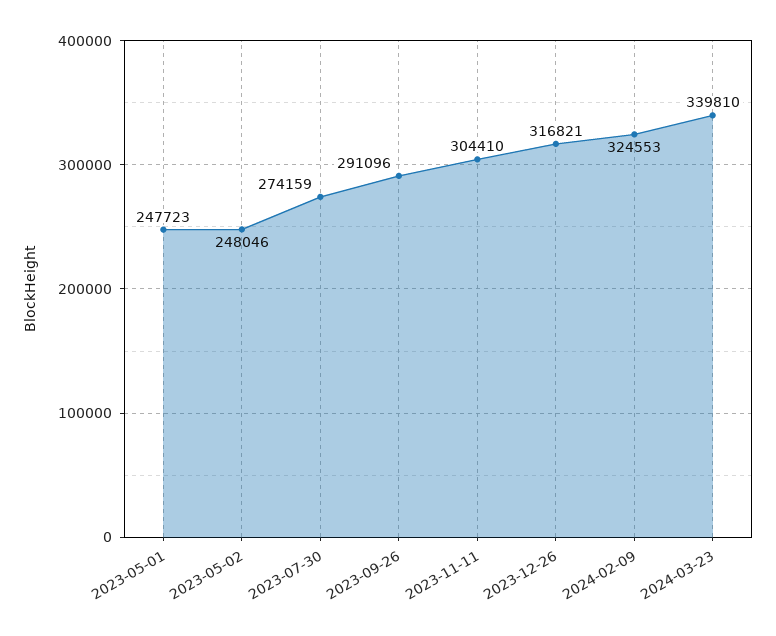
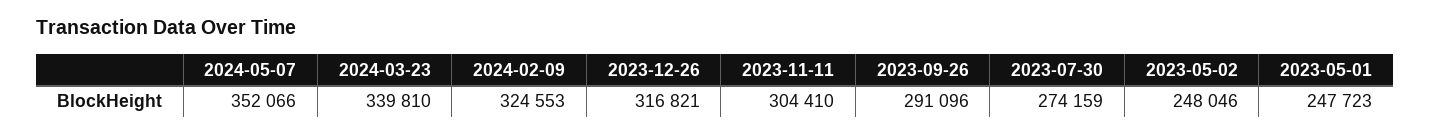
2024-05-07: none -> 352066

